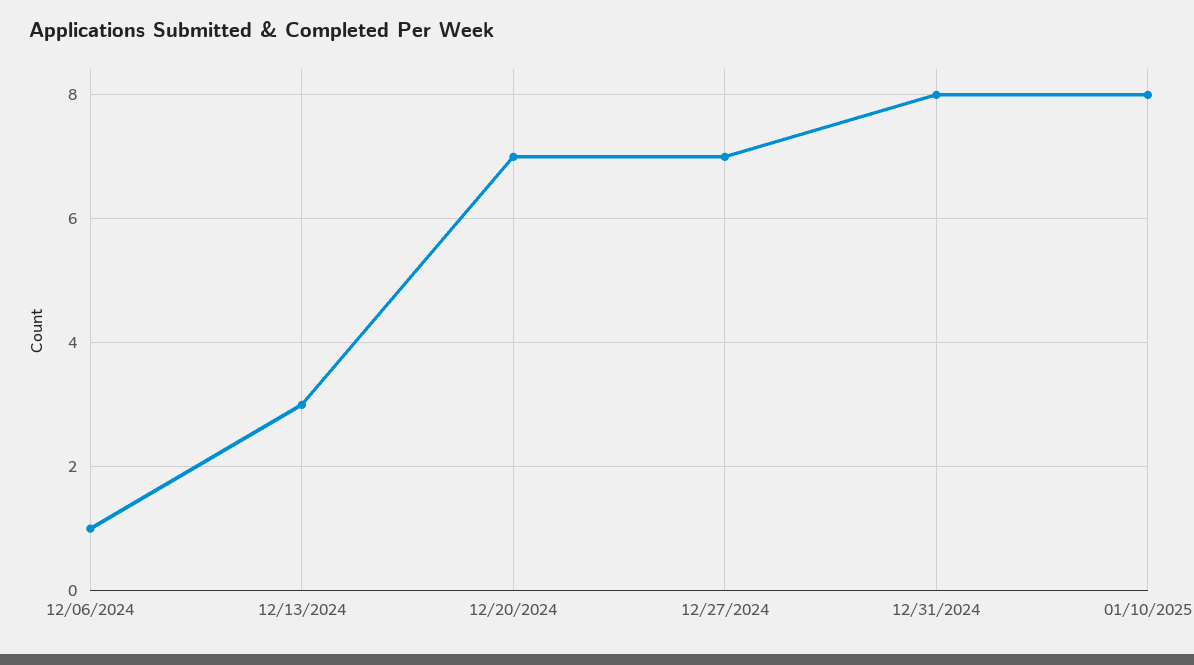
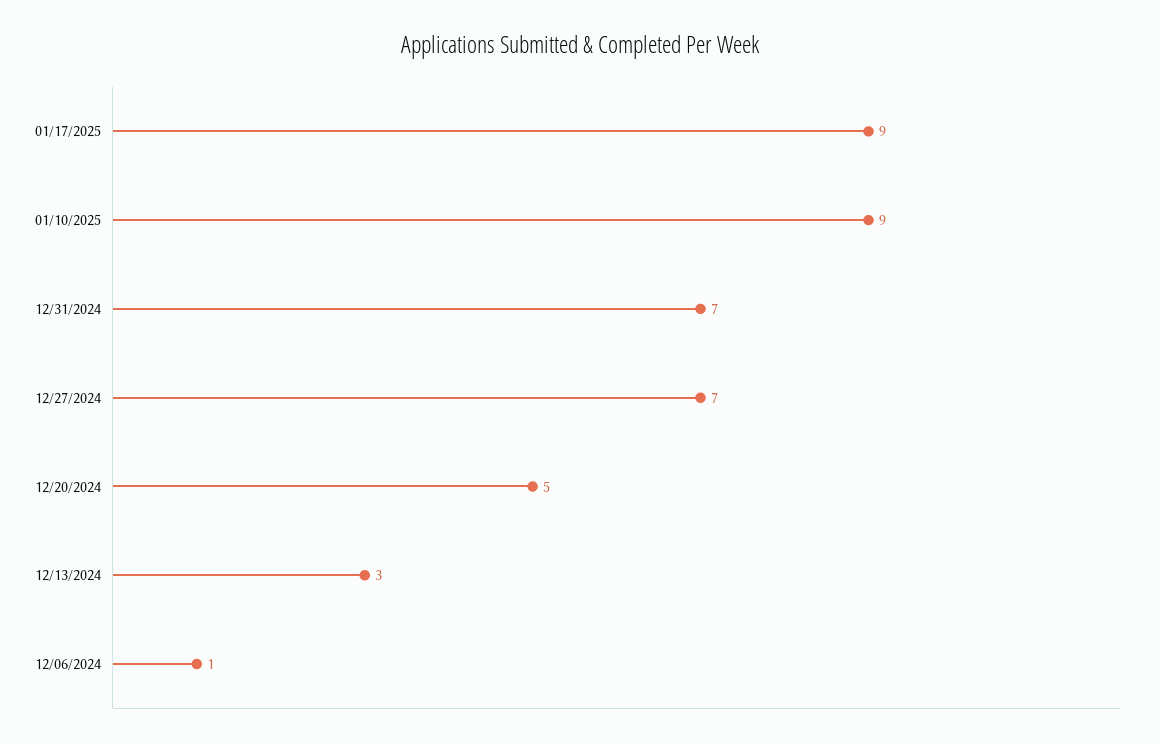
12/20/2024: 7 -> 5
12/31/2024: 8 -> 7
01/10/2025: 8 -> 9
01/17/2025: none -> 9

